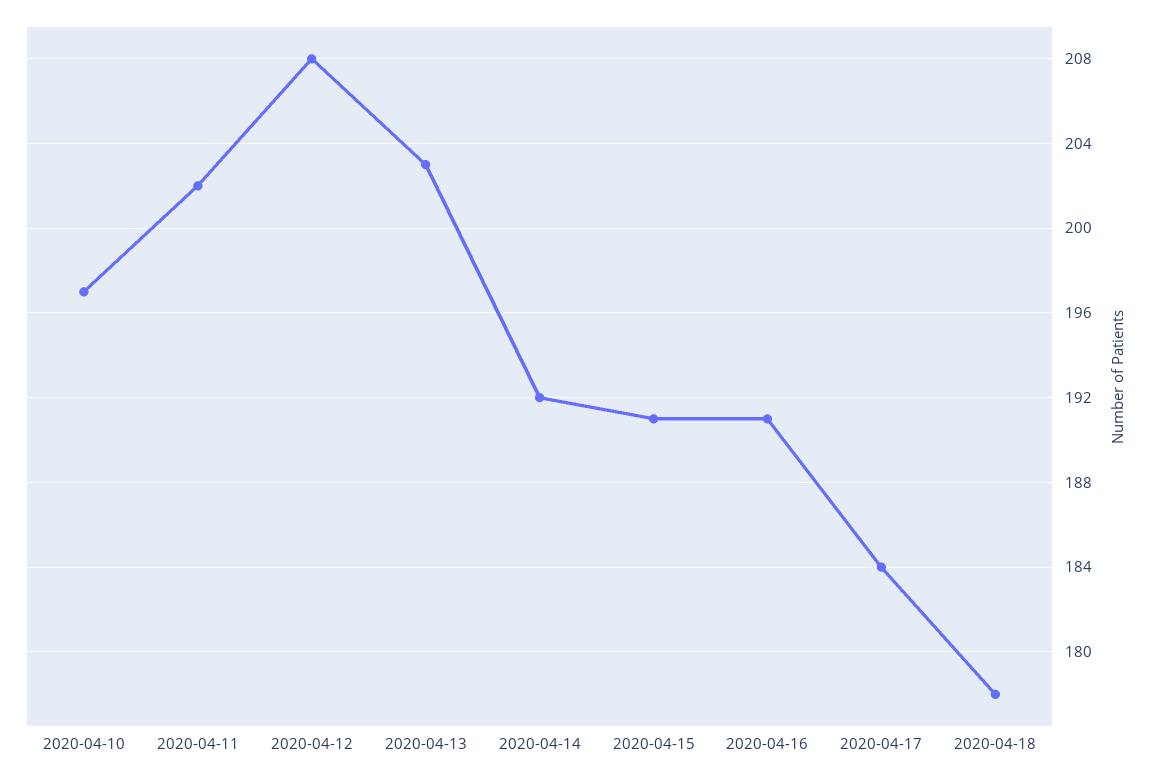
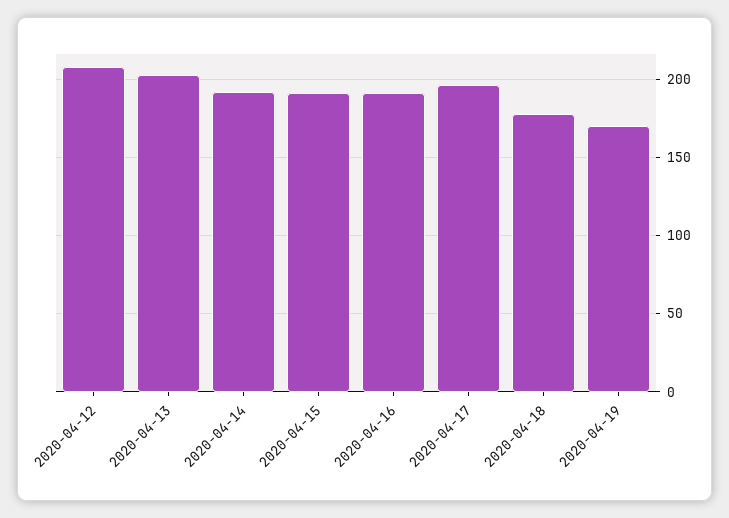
2020-04-10: 197 -> none
2020-04-11: 202 -> none
2020-04-17: 184 -> 195
2020-04-19: none -> 170

